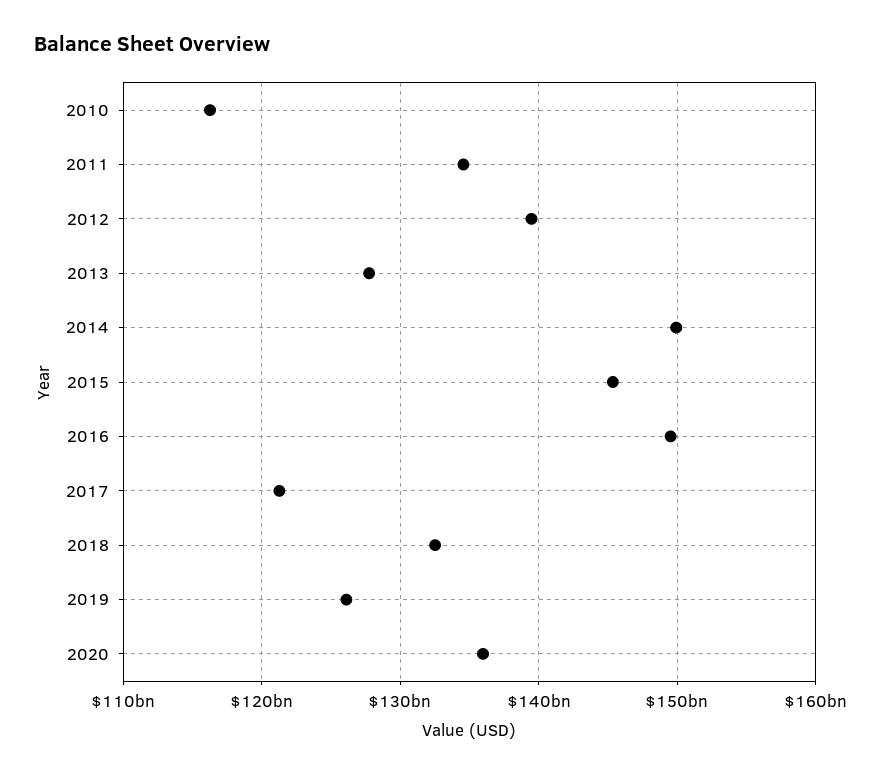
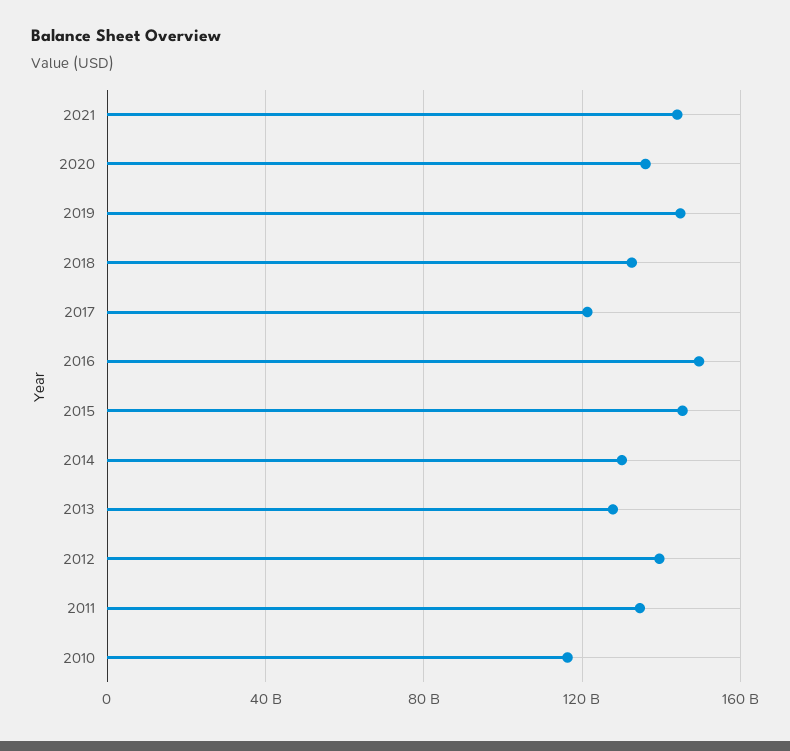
2014: 150000000000 -> 130000000000
2019: 126000000000 -> 145000000000
2021: none -> 145000000000

